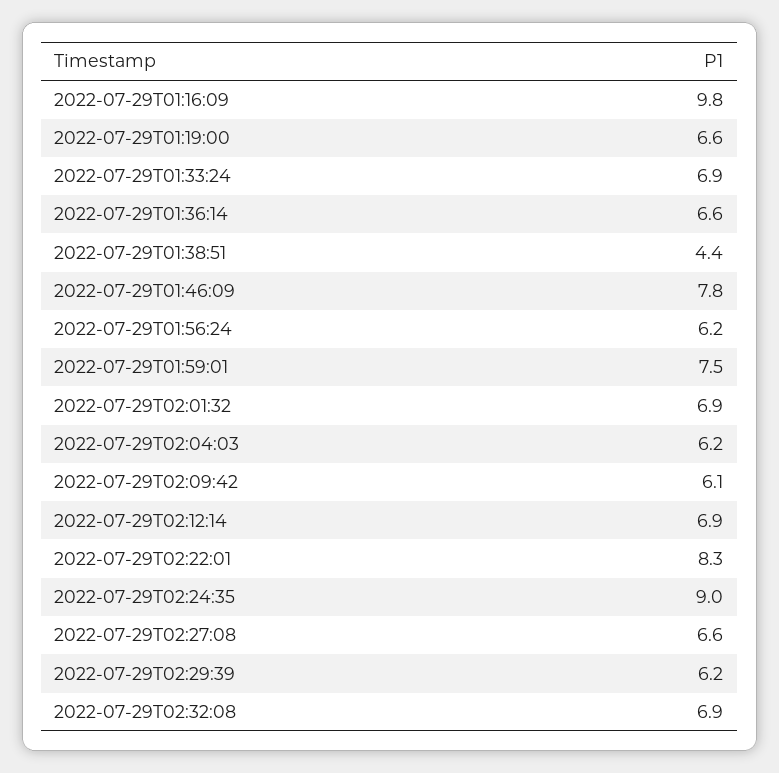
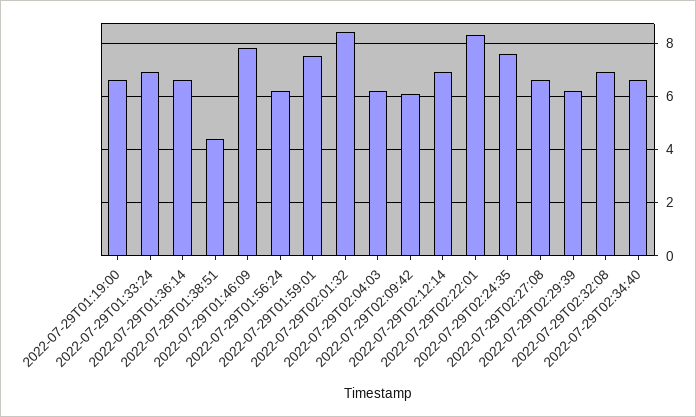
2022-07-29T01:16:09: 9.8 -> none
2022-07-29T02:01:32: 6.9 -> 8.5
2022-07-29T02:24:35: 9 -> 7.5
2022-07-29T02:34:40: none -> 6.5

